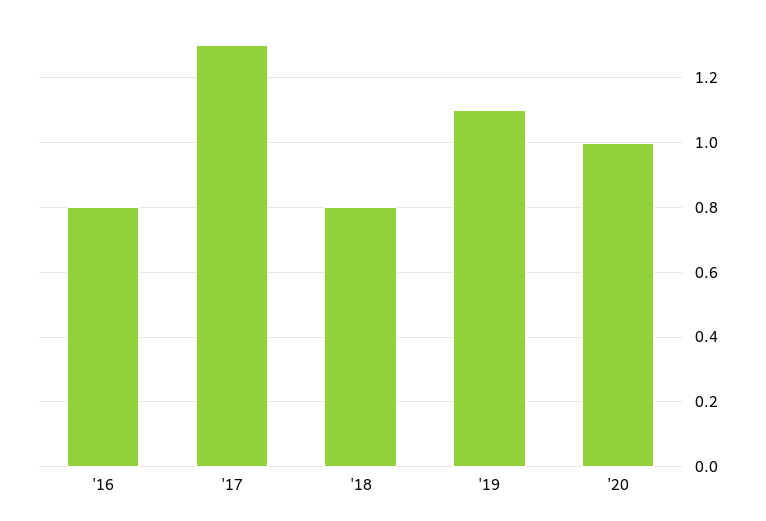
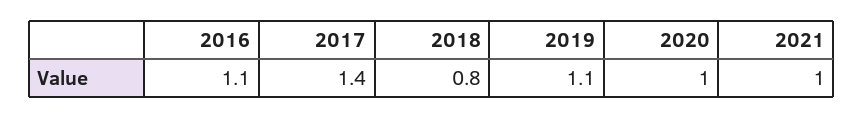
'16: 0.8 -> 1.1
'17: 1.3 -> 1.4
2021: none -> 1

